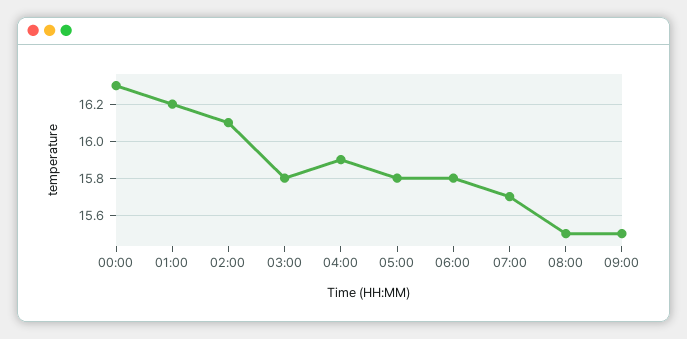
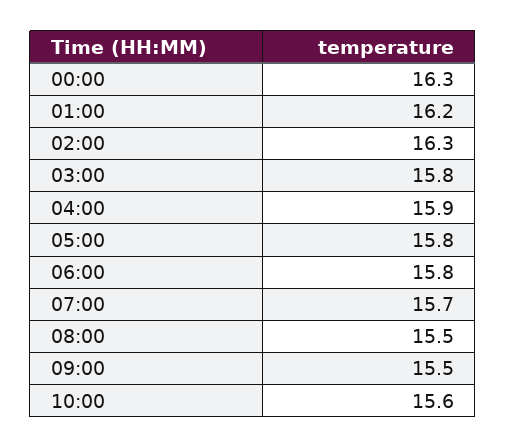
02:00: 16.1 -> 16.3
10:00: none -> 15.6

